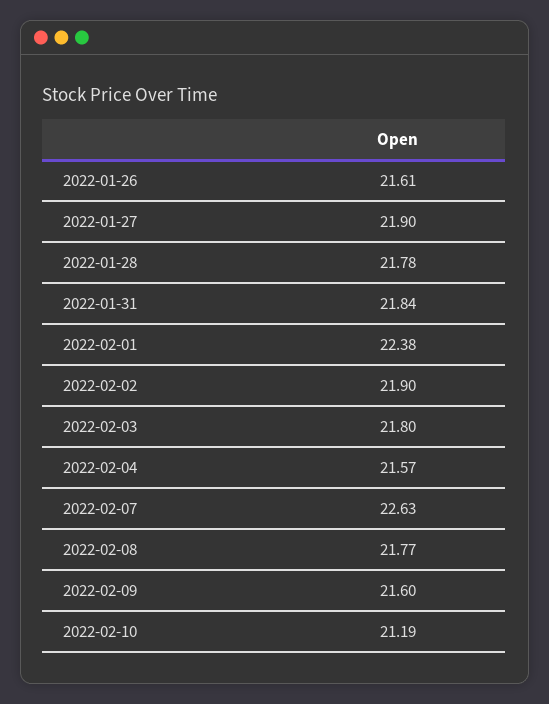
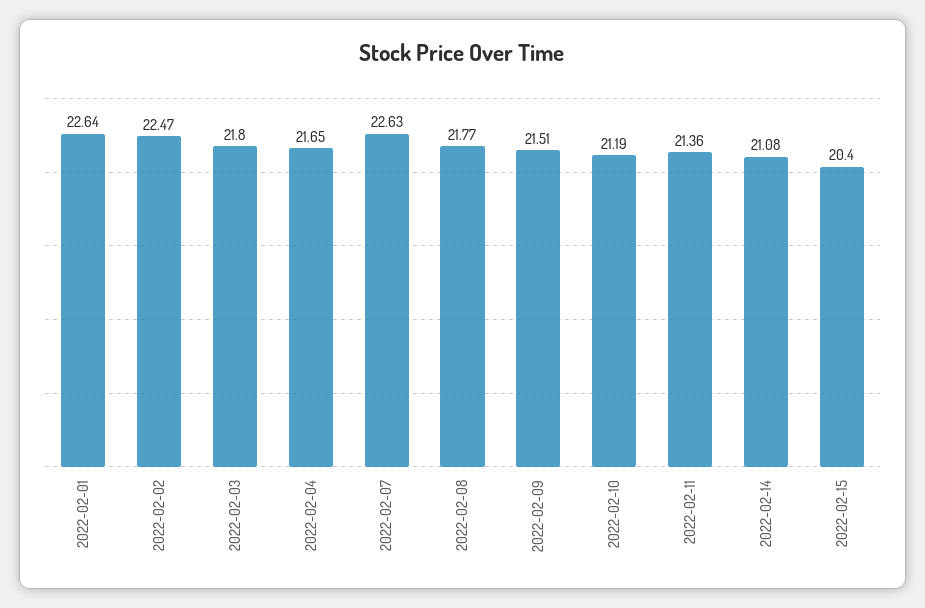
2022-01-26: 21.61 -> none
2022-01-27: 21.9 -> none
2022-01-28: 21.78 -> none
2022-01-31: 21.84 -> none
2022-02-01: 22.38 -> 22.64
2022-02-02: 21.9 -> 22.47
2022-02-04: 21.57 -> 21.65
2022-02-09: 21.6 -> 21.51
2022-02-11: none -> 21.36
2022-02-14: none -> 21.08
2022-02-15: none -> 20.4

